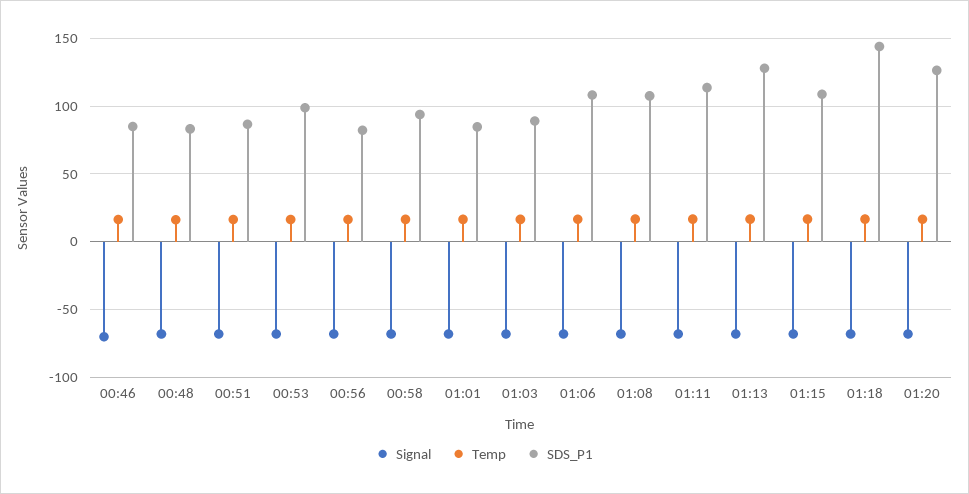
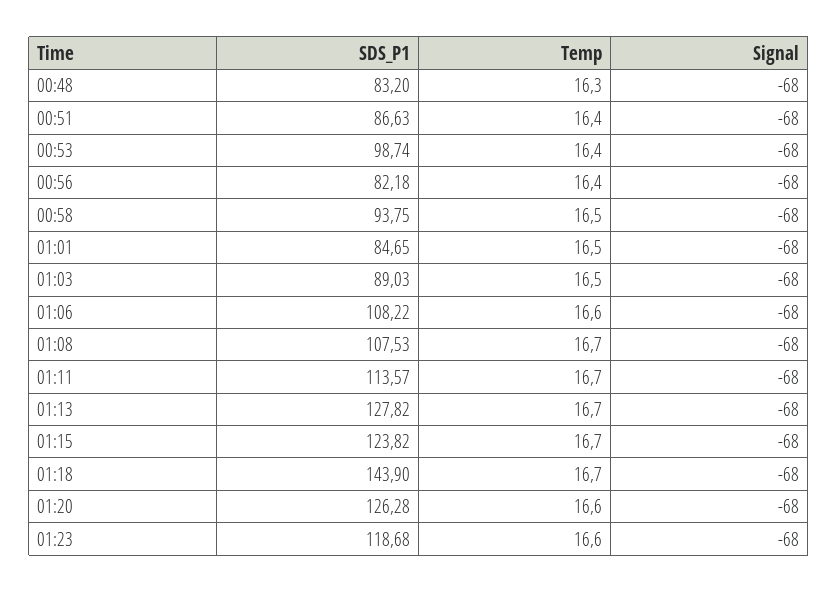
Signal, 00:46: -70 -> none
Temp, 00:46: 15 -> none
SDS_P1, 00:46: 85 -> none
SDS_P1, 01:15: 110 -> 123.82
SDS_P1, 01:23: none -> 118.68
Temp, 01:23: none -> 16.6
Signal, 01:23: none -> -68

